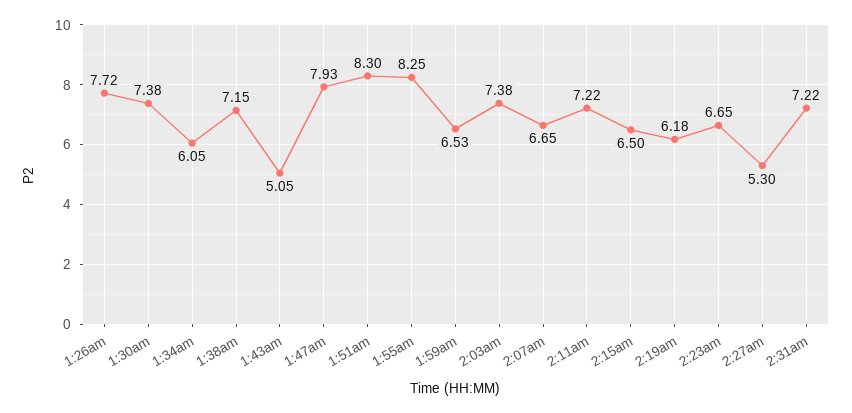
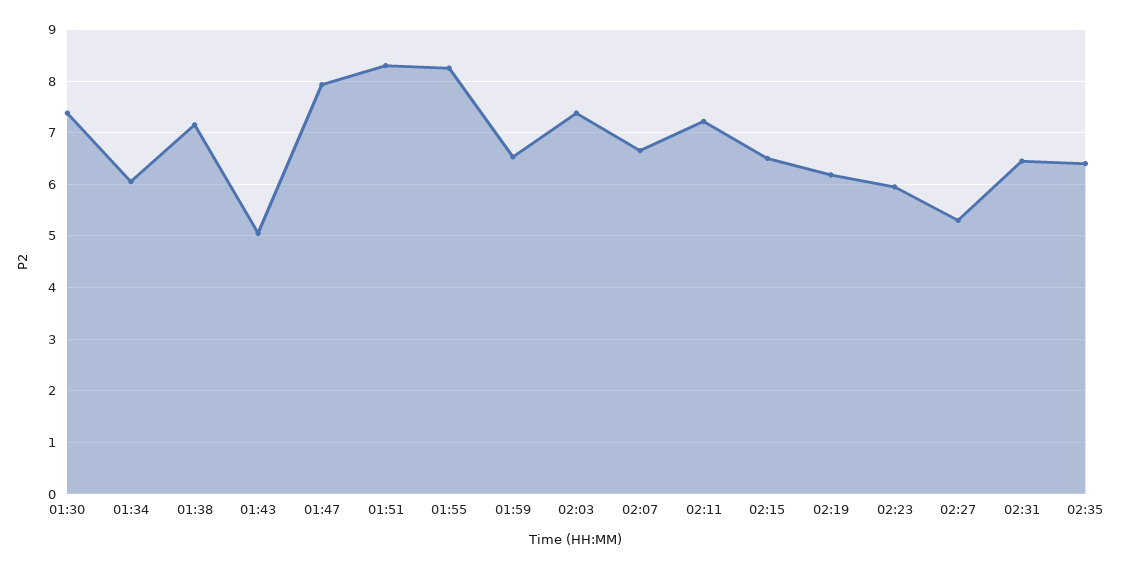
1:26am: 7.72 -> none
2:23am: 6.65 -> 6
2:31am: 7.22 -> 6.4
02:35: none -> 6.4

